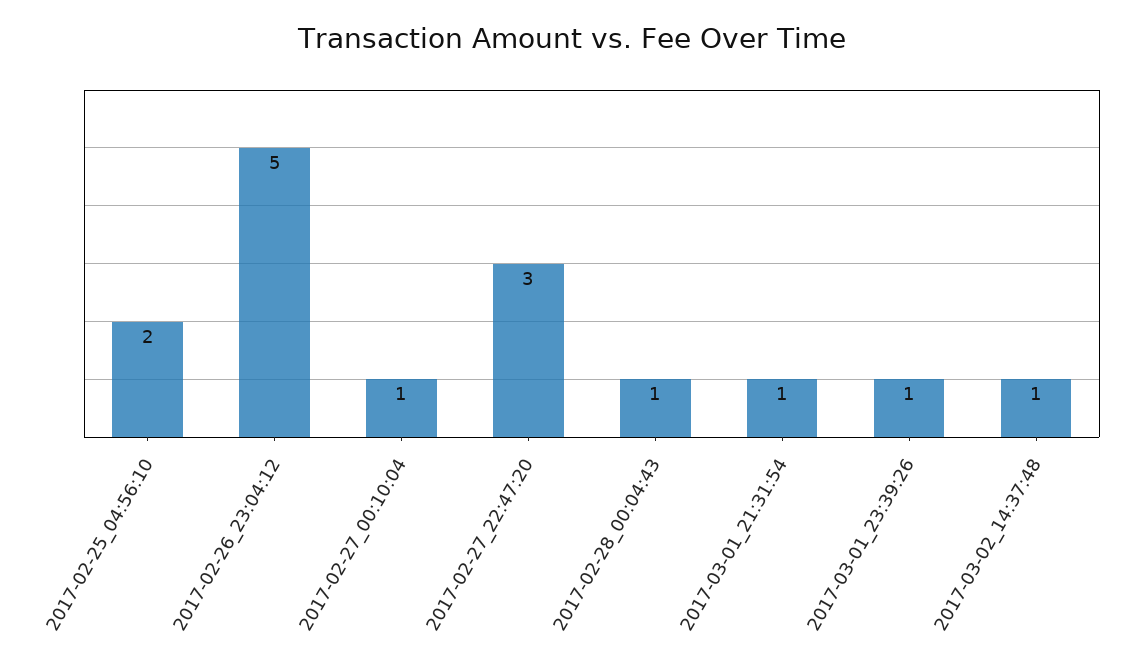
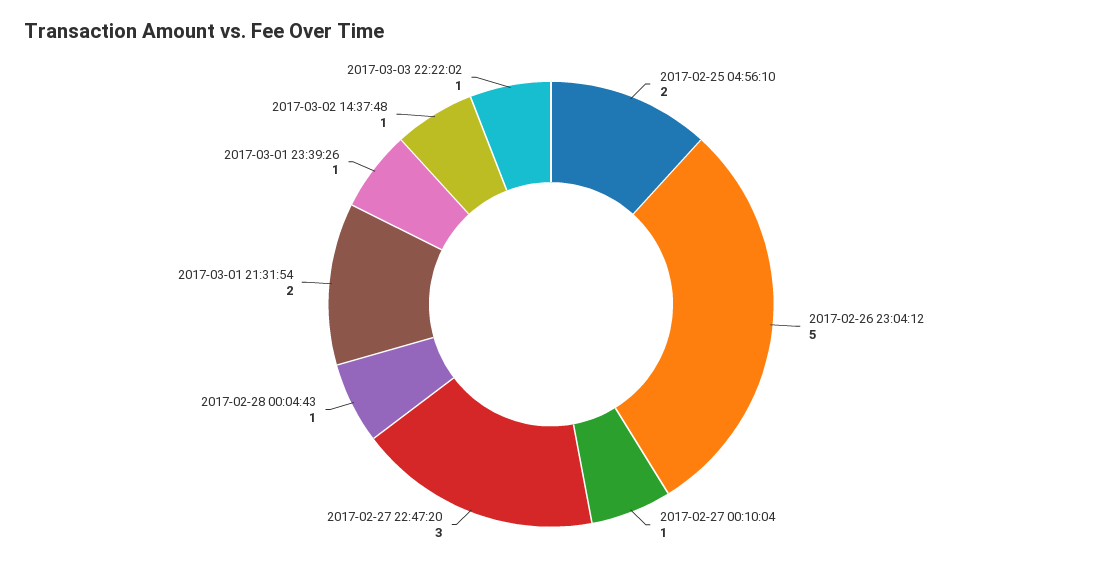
2017-03-01_21:31:54: 1 -> 2
2017-03-03 22:22:02: none -> 1

